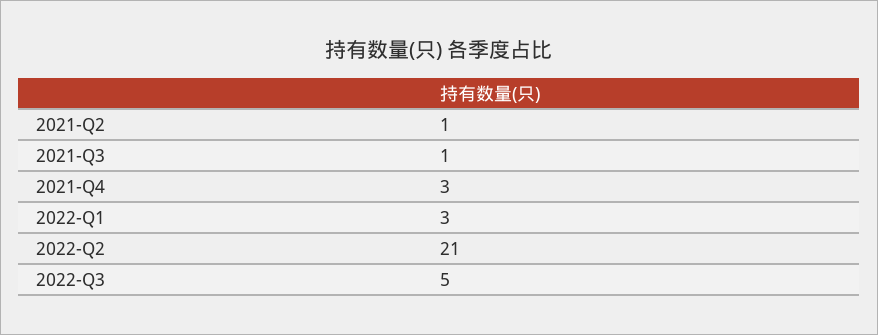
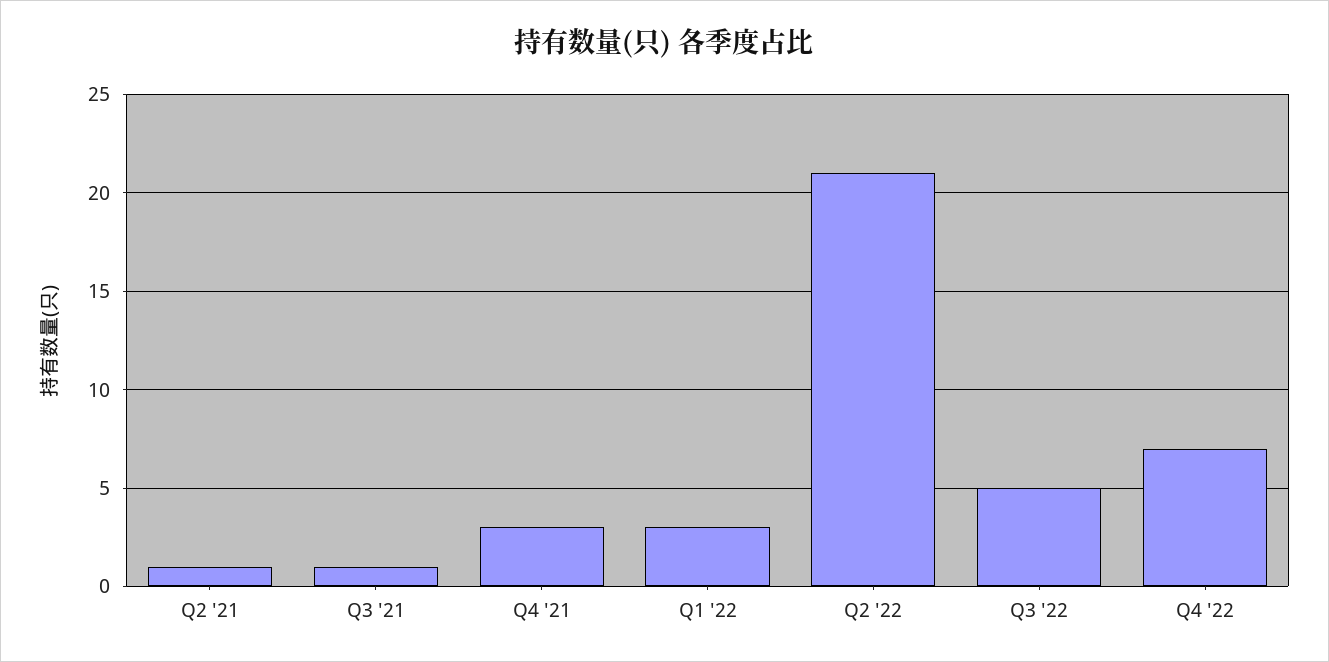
Q4 '22: none -> 7

